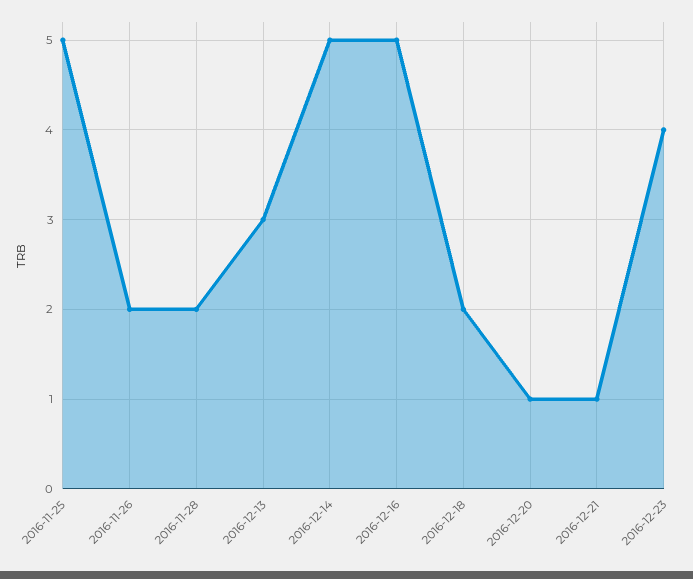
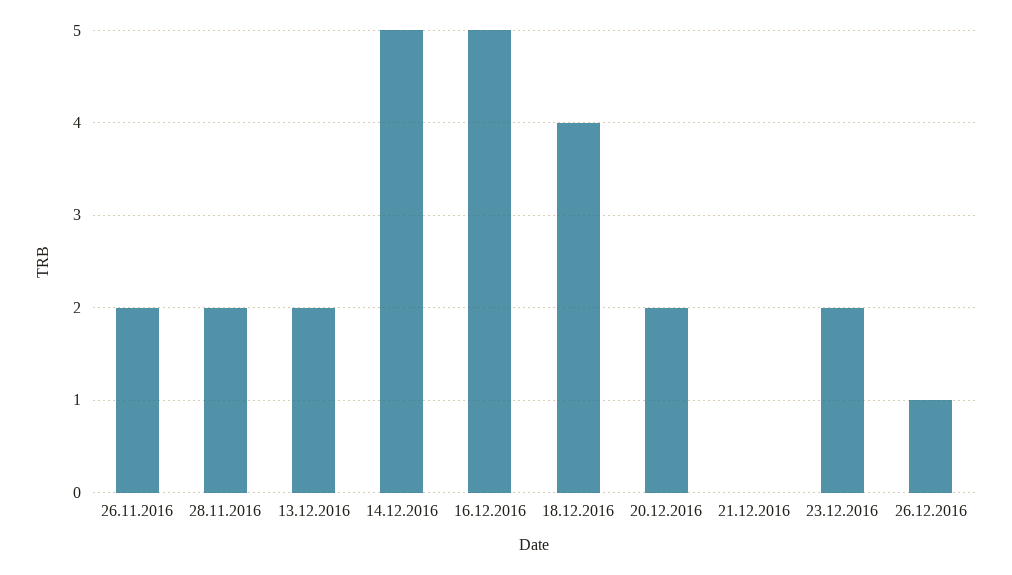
2016-11-25: 5 -> none
2016-12-13: 3 -> 2
2016-12-18: 2 -> 4
2016-12-20: 1 -> 2
2016-12-21: 1 -> 0
2016-12-23: 4 -> 2
26.12.2016: none -> 1

